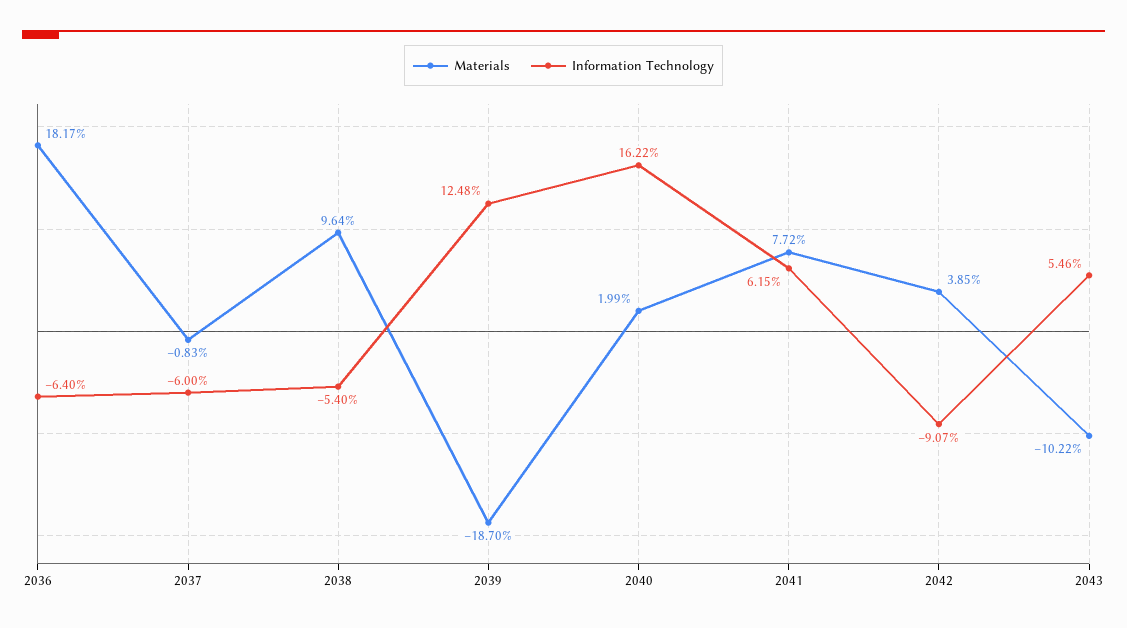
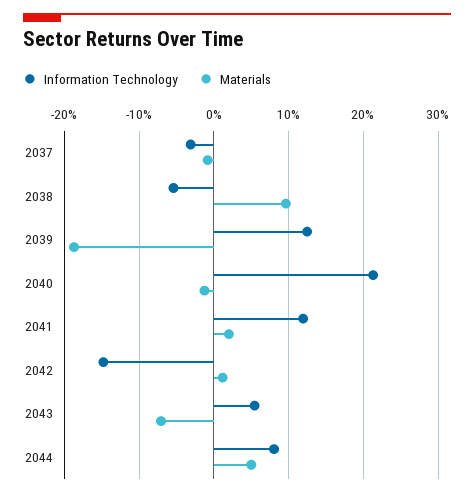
Materials, 2036: 18.17 -> none
Information Technology, 2036: -6.4 -> none
Information Technology, 2037: -6 -> -3
Materials, 2040: 1.99 -> -1
Information Technology, 2040: 16.22 -> 21
Materials, 2041: 7.72 -> 2
Information Technology, 2041: 6.15 -> 12
Materials, 2042: 3.85 -> 1
Information Technology, 2042: -9.07 -> -15
Materials, 2043: -10.22 -> -7
Information Technology, 2044: none -> 8
Materials, 2044: none -> 5

